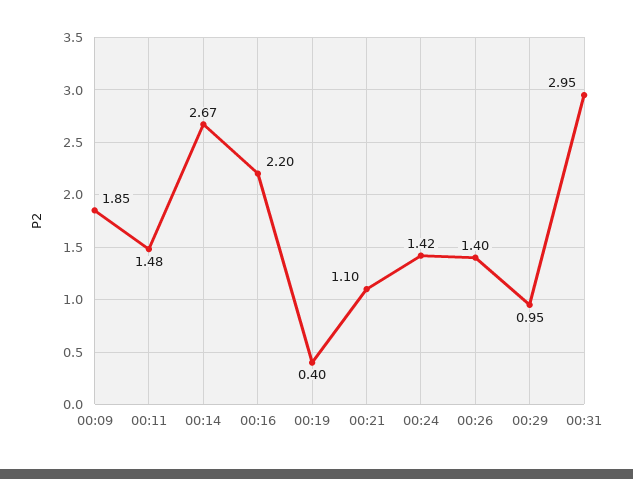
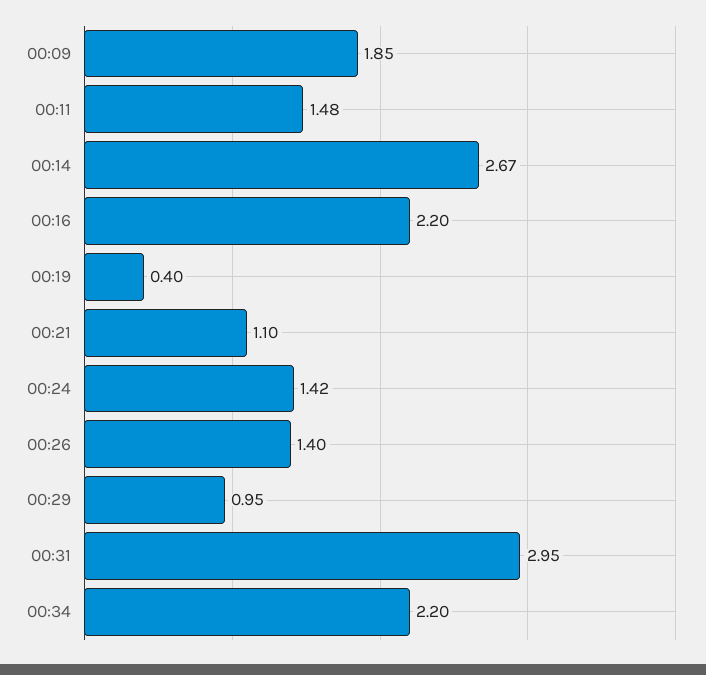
00:34: none -> 2.2

